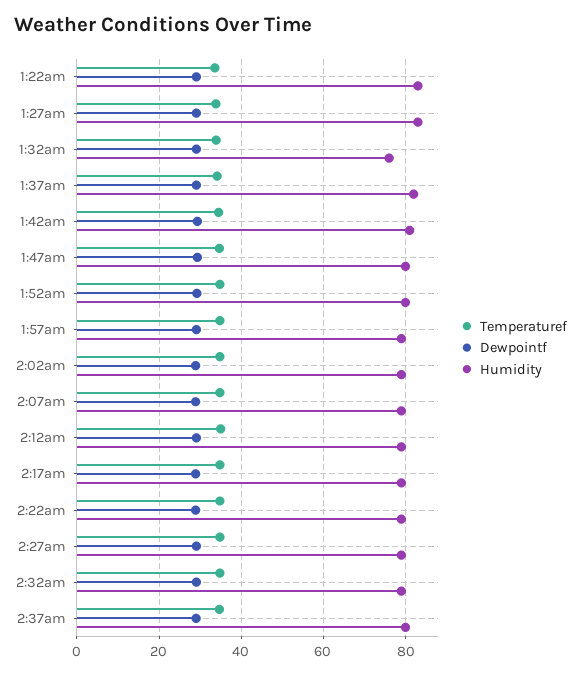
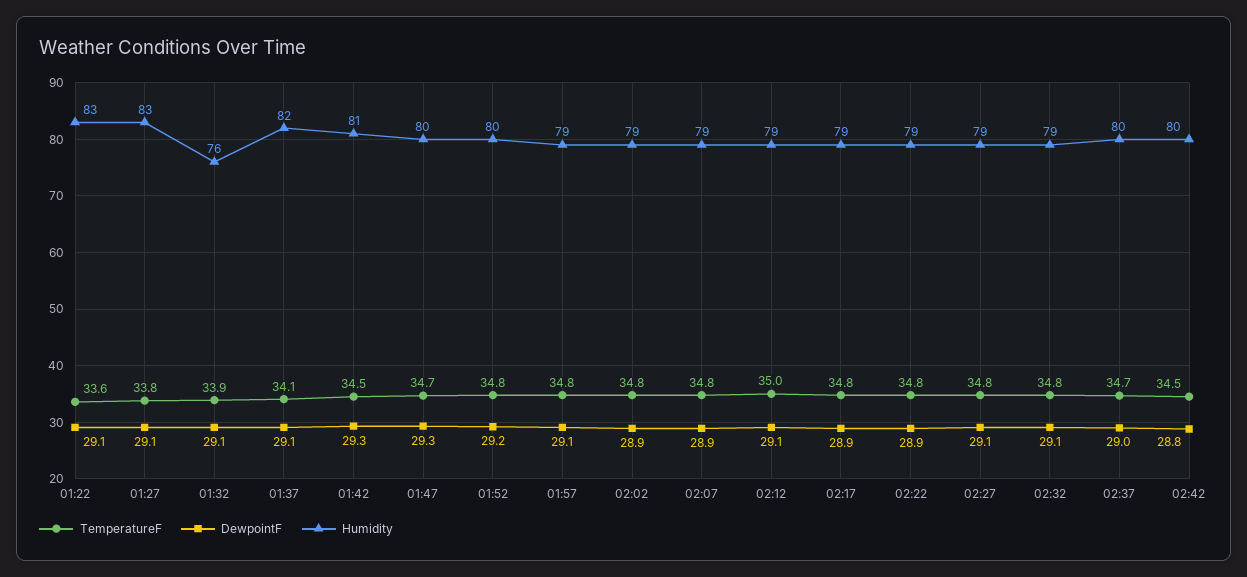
Temperaturef, 02:42: none -> 34.5
Dewpointf, 02:42: none -> 28.8
Humidity, 02:42: none -> 80

